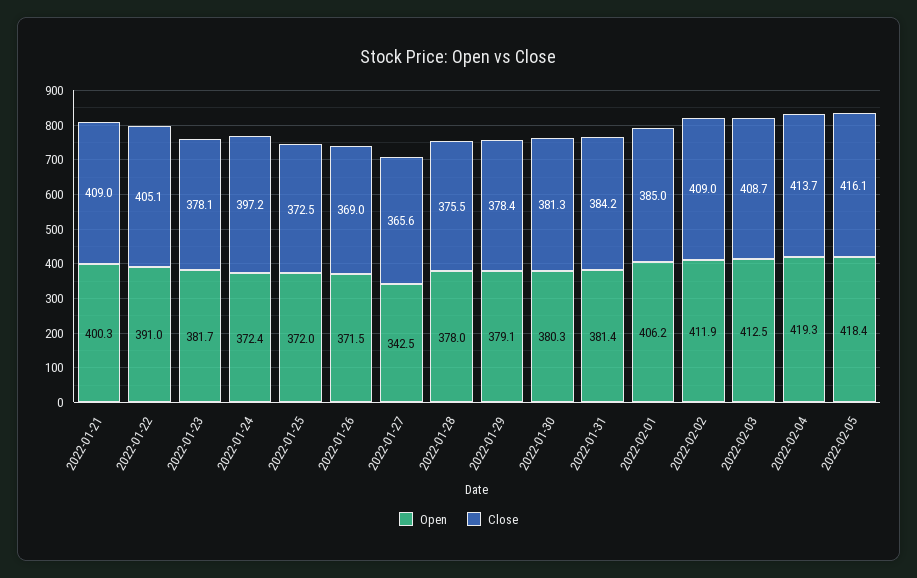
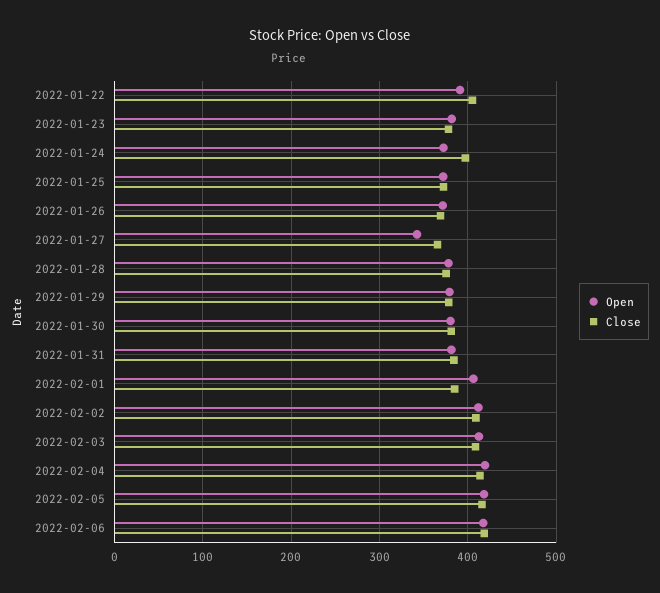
Open, 2022-01-21: 400.3 -> none
Close, 2022-01-21: 409 -> none
Open, 2022-02-06: none -> 420
Close, 2022-02-06: none -> 420

